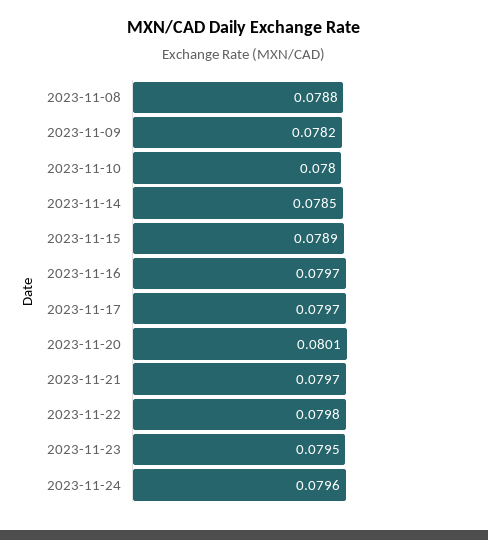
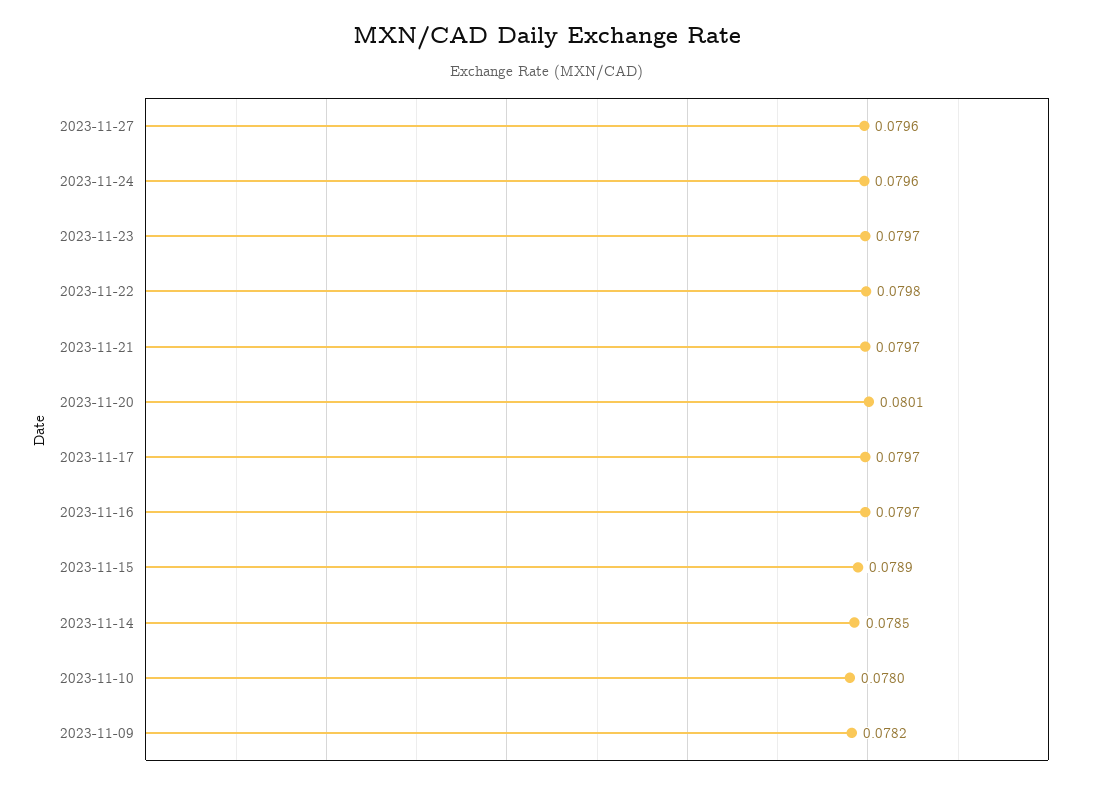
2023-11-08: 0.0788 -> none
2023-11-23: 0.0795 -> 0.0797
2023-11-27: none -> 0.0796

